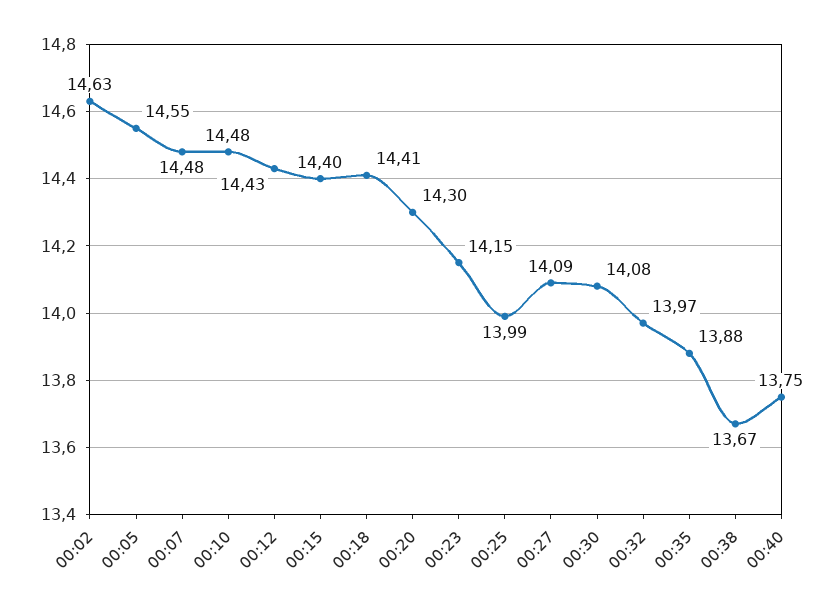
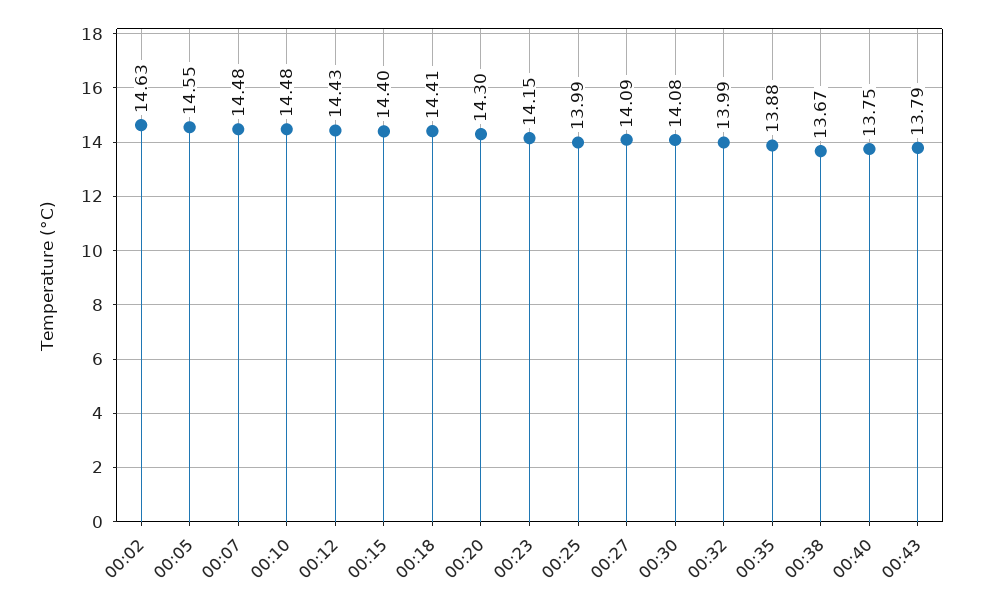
00:32: 13.97 -> 13.99
00:43: none -> 13.79

